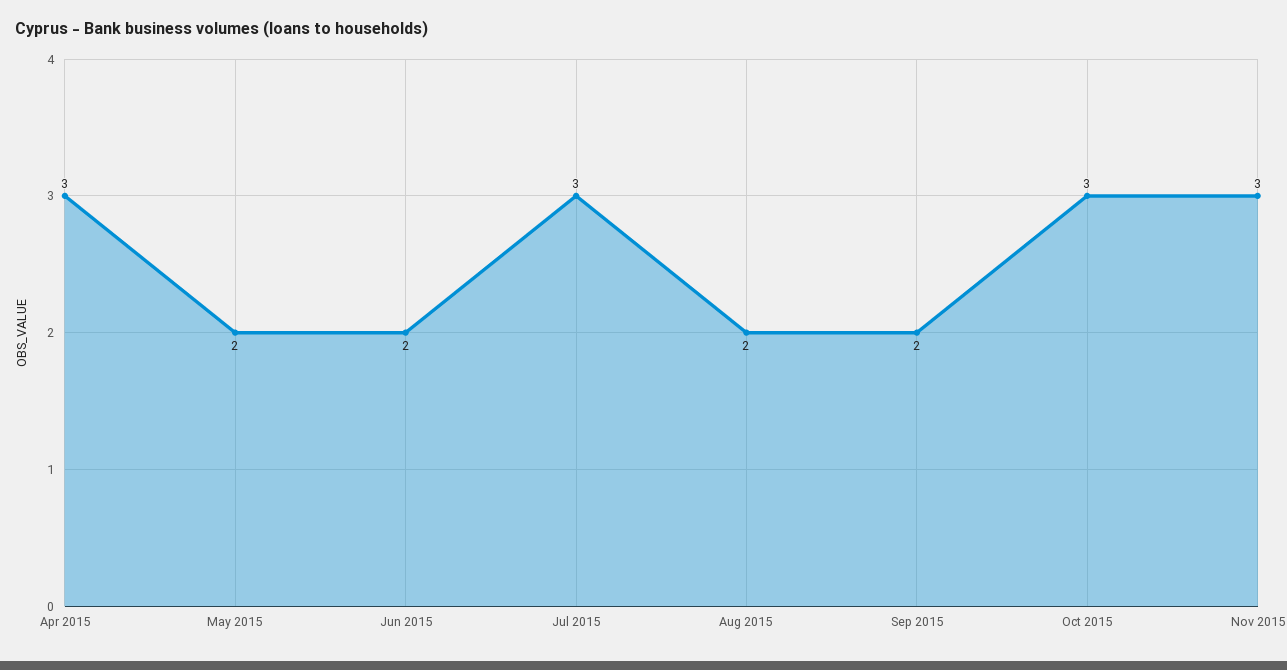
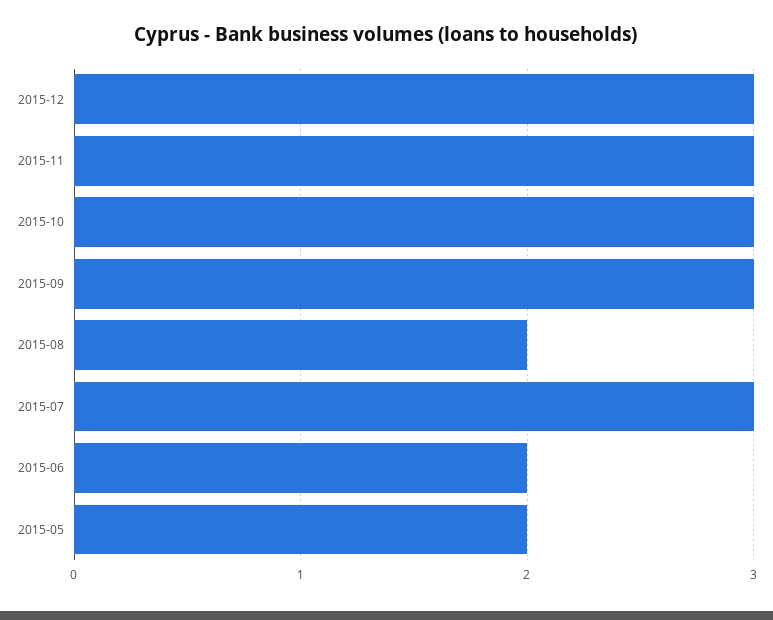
Apr 2015: 3 -> none
Sep 2015: 2 -> 3
2015-12: none -> 3

